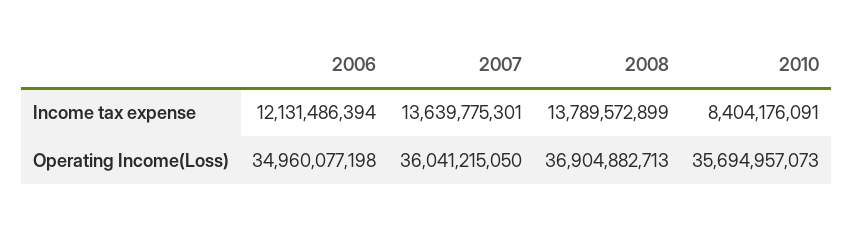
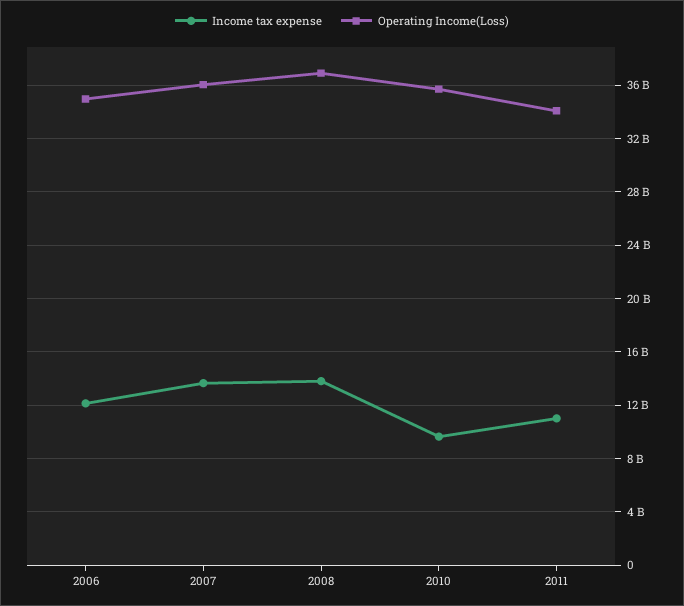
Income tax expense, 2010: 8404176091 -> 9500000000
Income tax expense, 2011: none -> 11000000000
Operating Income(Loss), 2011: none -> 34000000000

